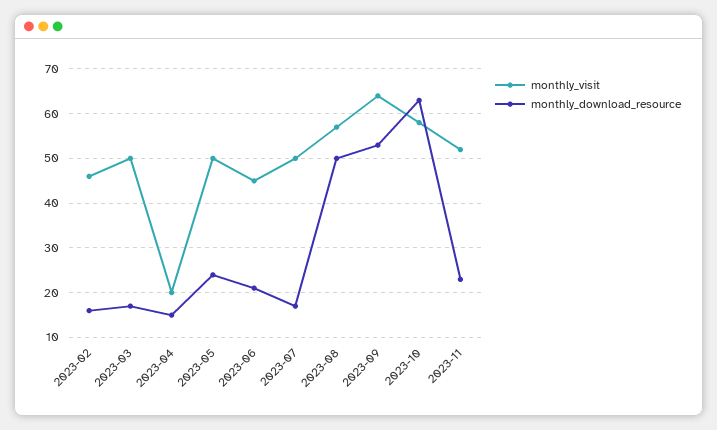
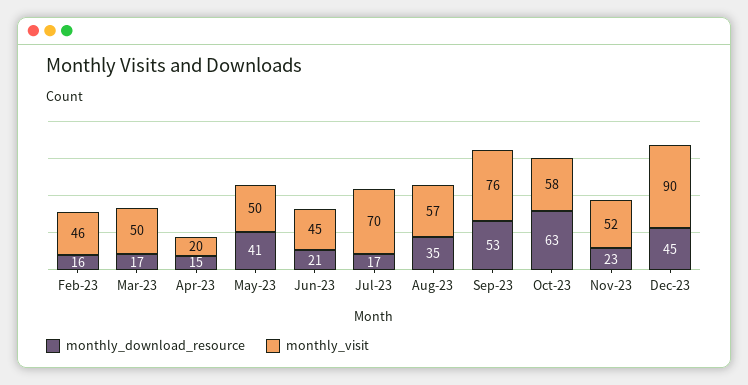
monthly_download_resource, 2023-05: 25 -> 41
monthly_visit, 2023-07: 50 -> 70
monthly_download_resource, 2023-08: 50 -> 35
monthly_visit, 2023-09: 65 -> 76
monthly_download_resource, Dec-23: none -> 45
monthly_visit, Dec-23: none -> 90

